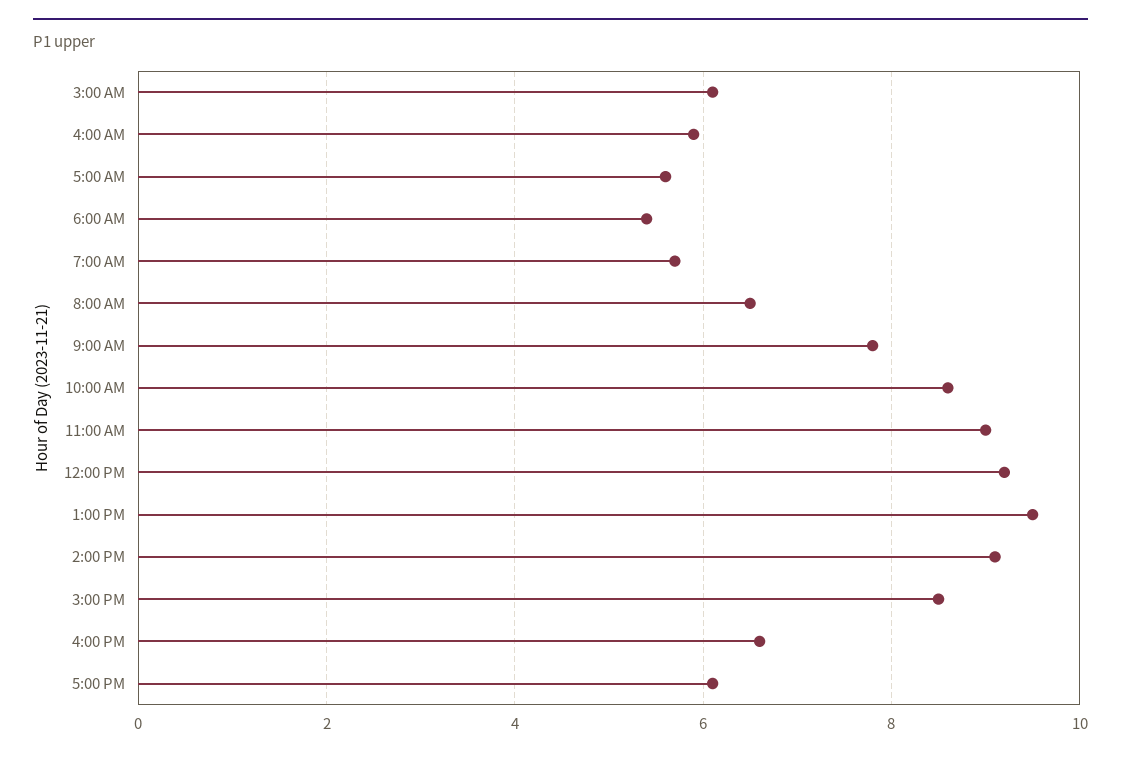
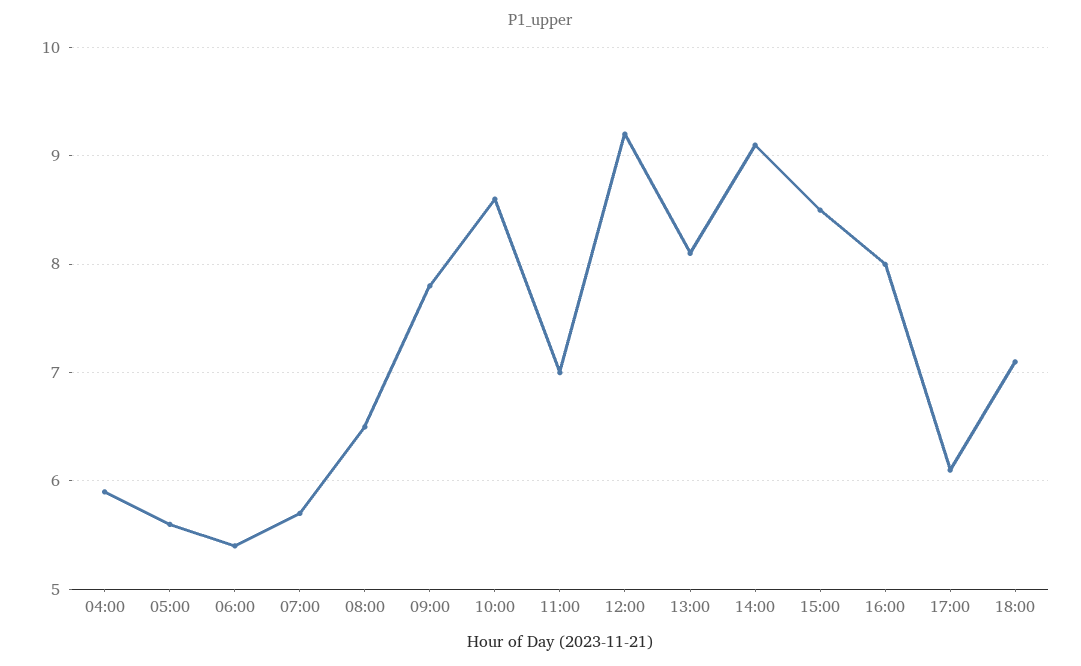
3:00 AM: 6 -> none
11:00 AM: 9 -> 7
1:00 PM: 9.5 -> 8.1
4:00 PM: 6.5 -> 8
18:00: none -> 7.1

